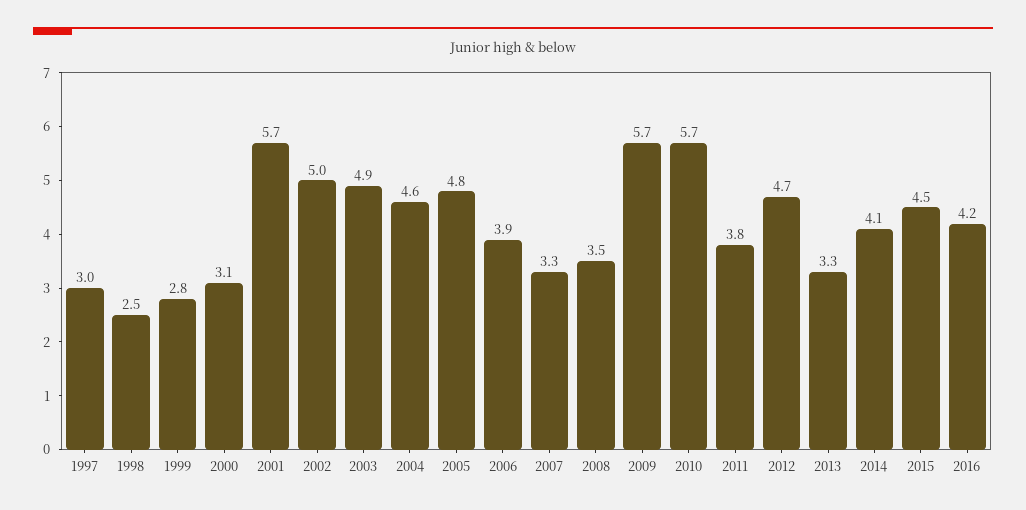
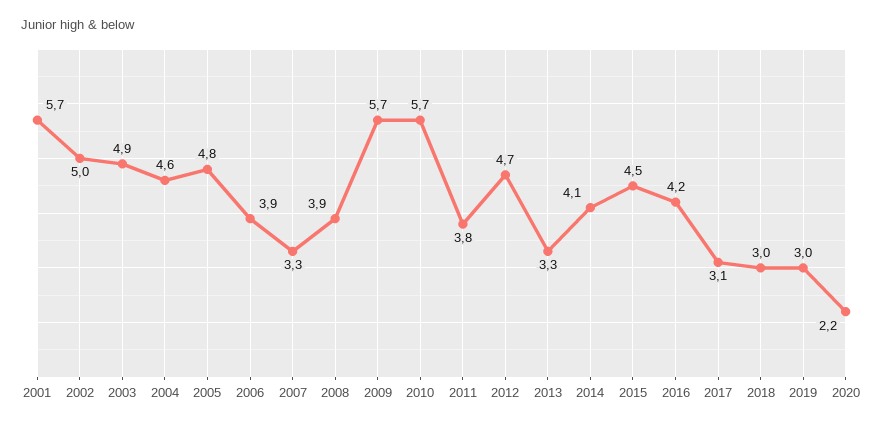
1997: 3 -> none
1998: 2.5 -> none
1999: 2.8 -> none
2000: 3.1 -> none
2008: 3.5 -> 3.9
2017: none -> 3.1
2018: none -> 3
2019: none -> 3
2020: none -> 2.2

